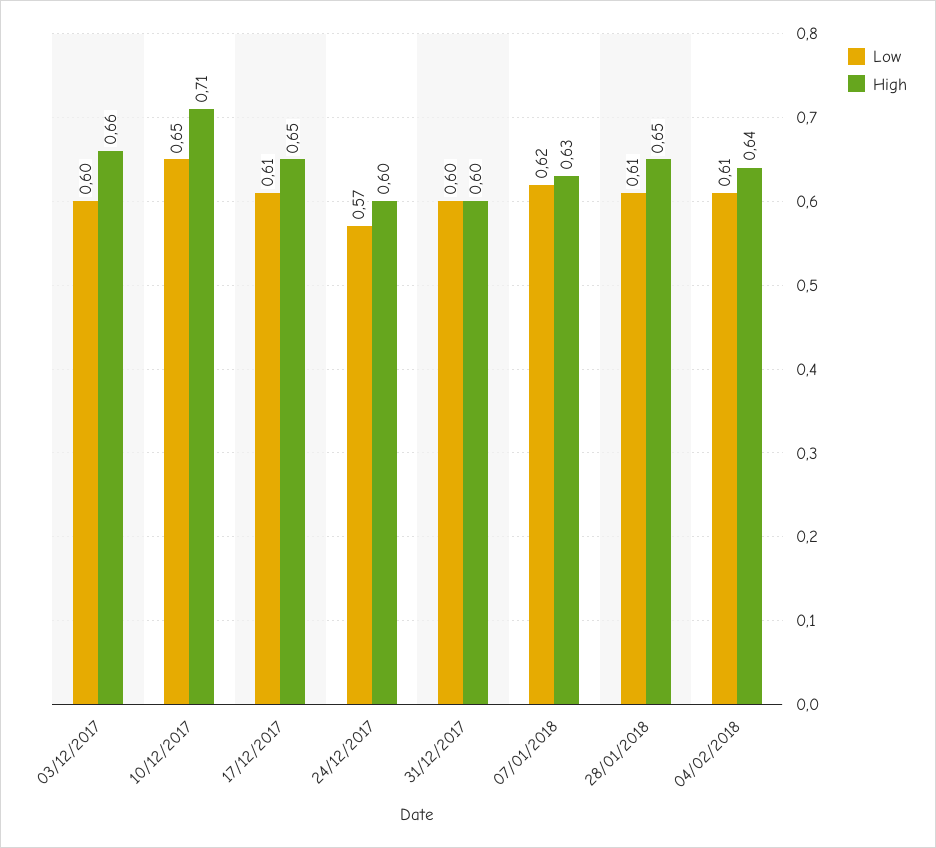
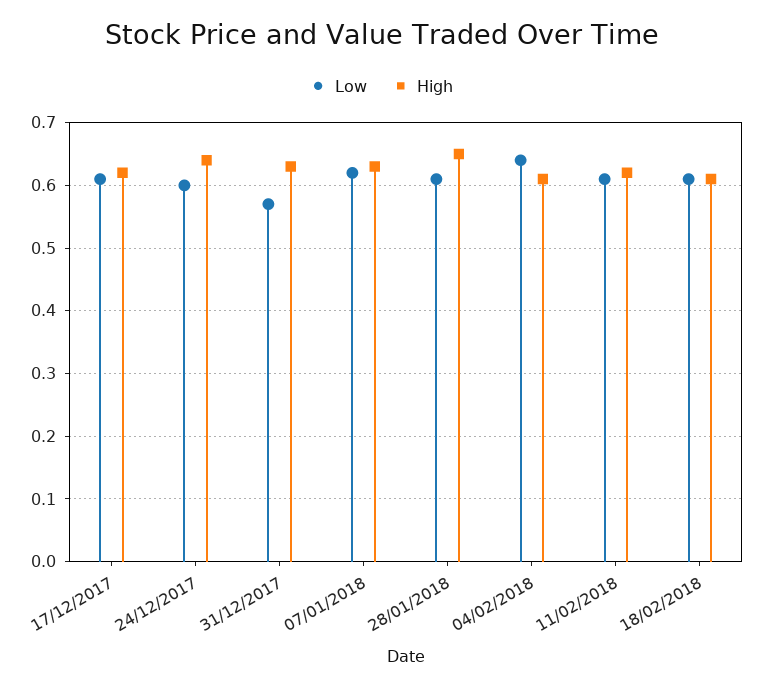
Low, 03/12/2017: 0.6 -> none
High, 03/12/2017: 0.66 -> none
Low, 10/12/2017: 0.65 -> none
High, 10/12/2017: 0.71 -> none
High, 17/12/2017: 0.65 -> 0.62
Low, 24/12/2017: 0.57 -> 0.6
High, 24/12/2017: 0.6 -> 0.64
Low, 31/12/2017: 0.6 -> 0.57
High, 31/12/2017: 0.6 -> 0.63
Low, 04/02/2018: 0.61 -> 0.64
High, 04/02/2018: 0.64 -> 0.61
Low, 11/02/2018: none -> 0.61
High, 11/02/2018: none -> 0.62
Low, 18/02/2018: none -> 0.61
High, 18/02/2018: none -> 0.61

